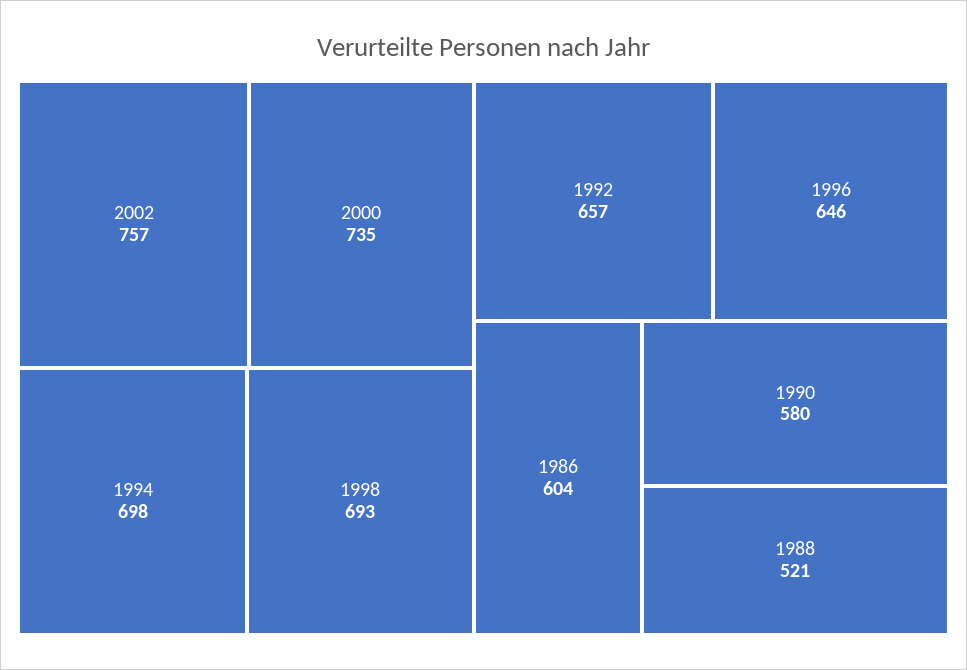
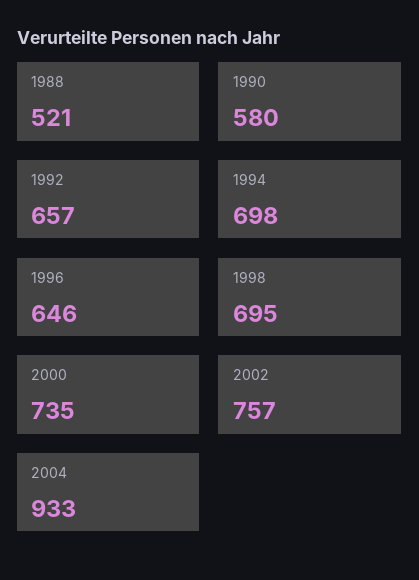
1998: 693 -> 695
1986: 604 -> none
2004: none -> 933

